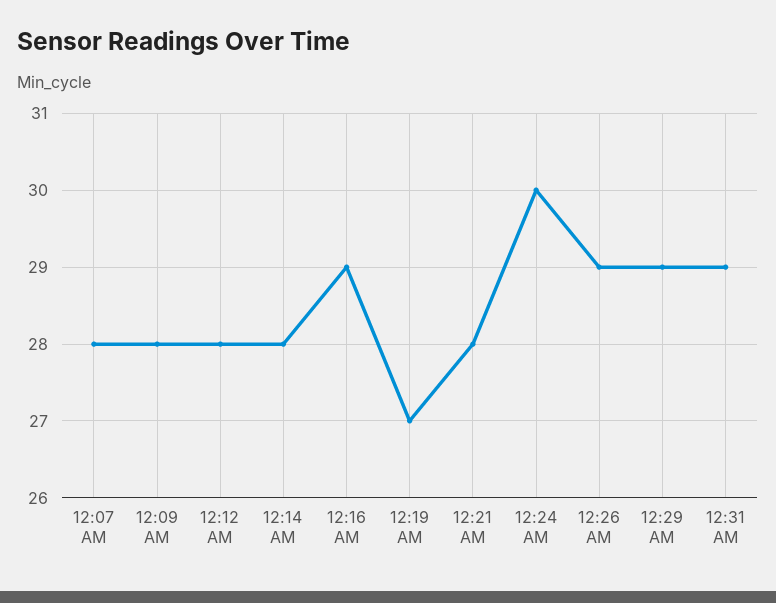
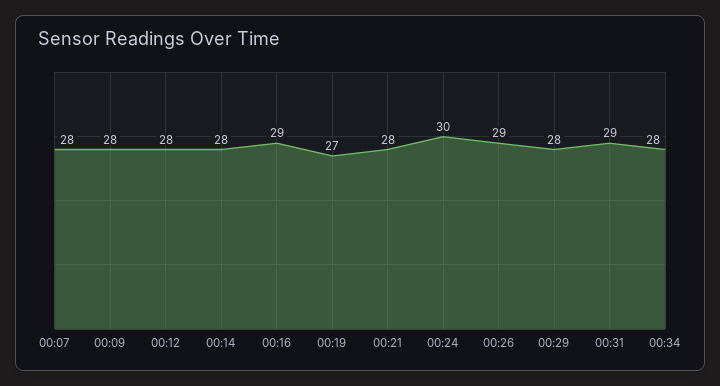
12:29 AM: 29 -> 28
00:34: none -> 28

